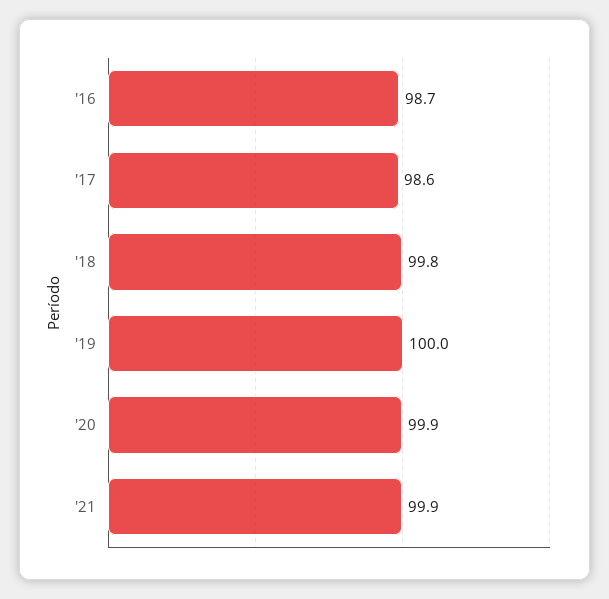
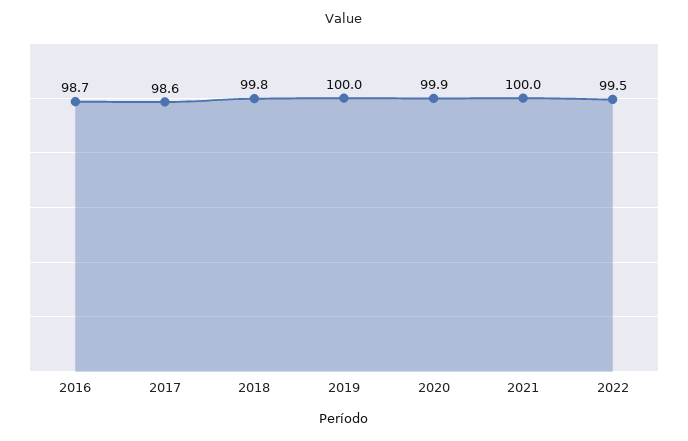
'21: 99.9 -> 100
2022: none -> 99.5

